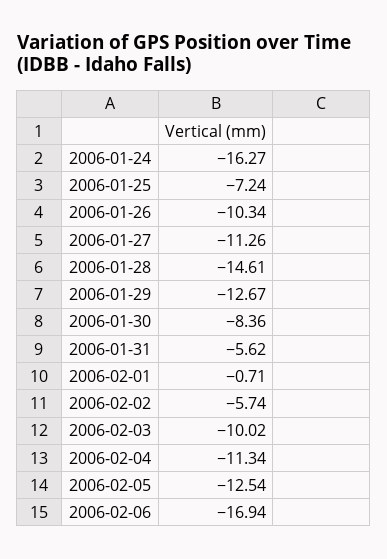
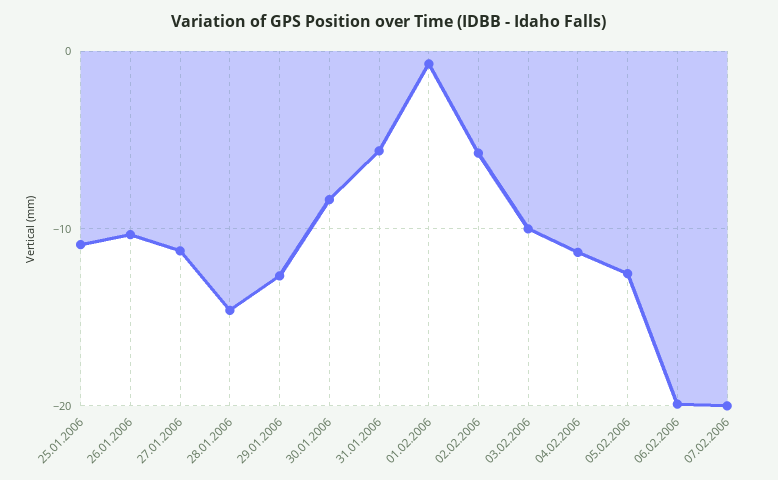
2006-01-24: -16.27 -> none
2006-01-25: -7.24 -> -11
2006-02-06: -16.94 -> -20
07.02.2006: none -> -20

